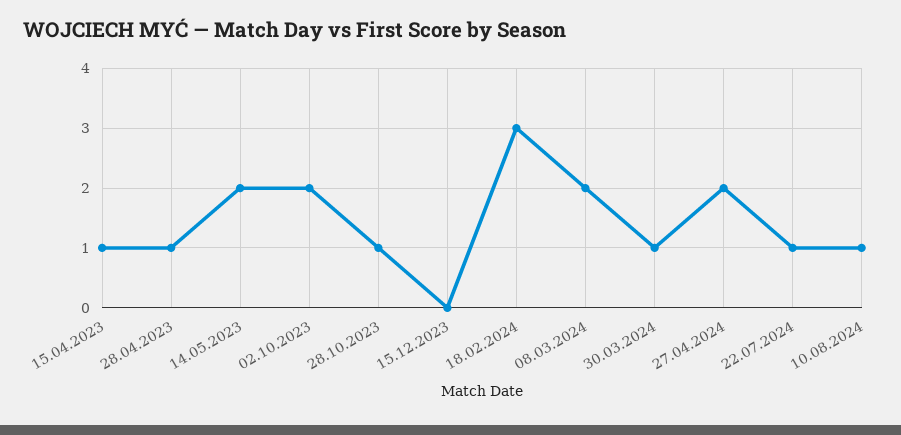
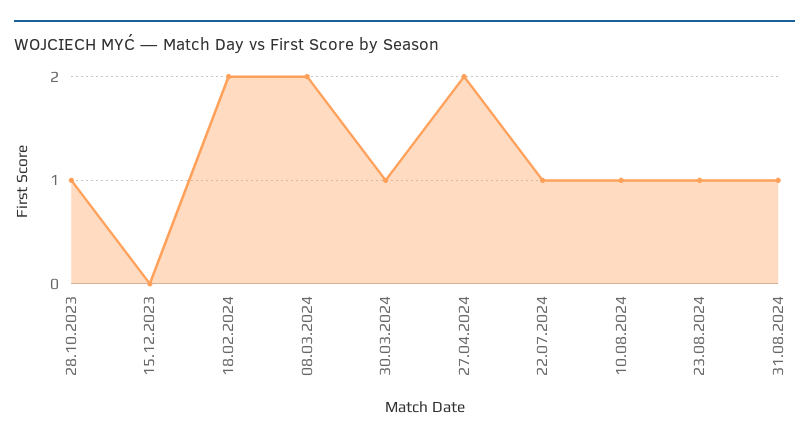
15.04.2023: 1 -> none
28.04.2023: 1 -> none
14.05.2023: 2 -> none
02.10.2023: 2 -> none
18.02.2024: 3 -> 2
23.08.2024: none -> 1
31.08.2024: none -> 1

